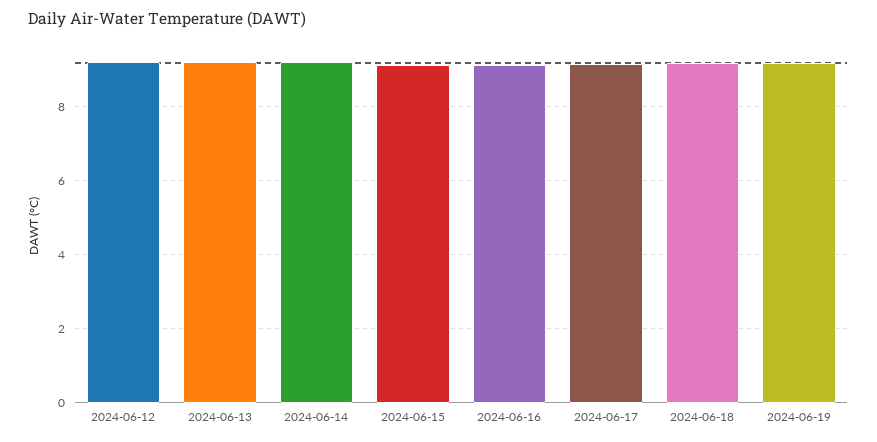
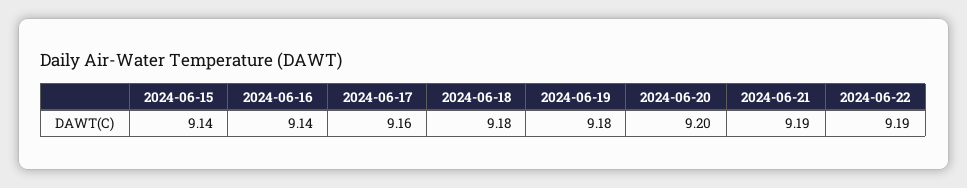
2024-06-12: 9.2 -> none
2024-06-13: 9.2 -> none
2024-06-14: 9.2 -> none
2024-06-20: none -> 9.2
2024-06-21: none -> 9.19
2024-06-22: none -> 9.19

